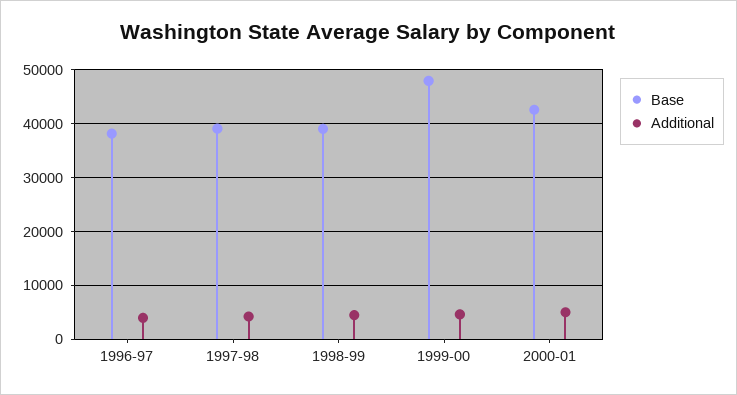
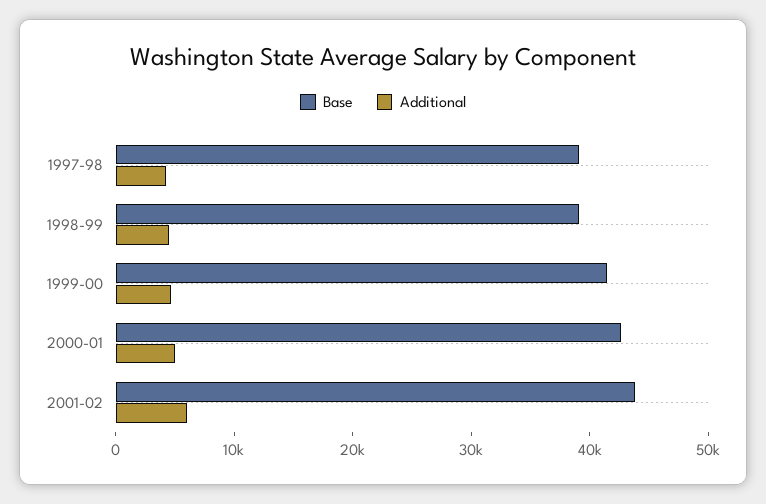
Base, 1996-97: 38000 -> none
Additional, 1996-97: 4000 -> none
Base, 1999-00: 48000 -> 42000
Base, 2001-02: none -> 44000
Additional, 2001-02: none -> 6000

